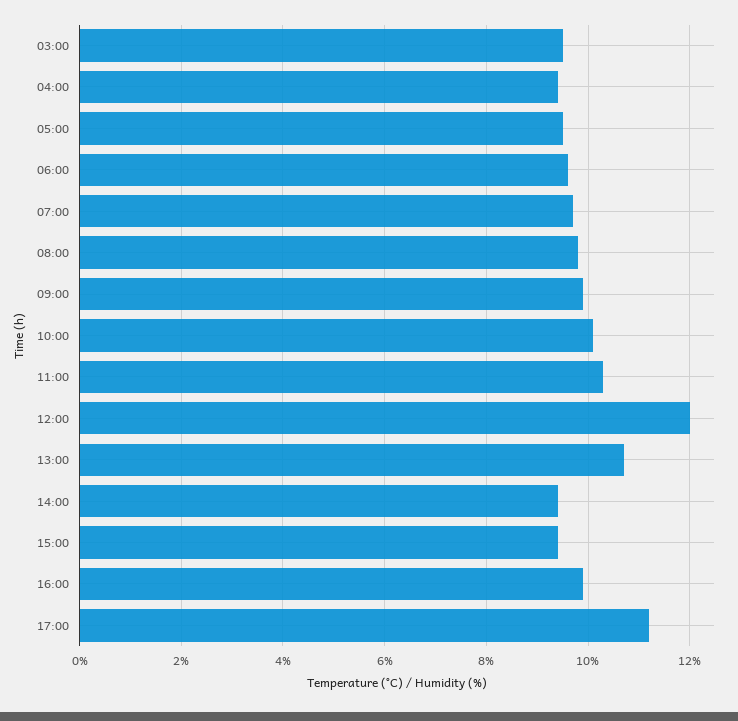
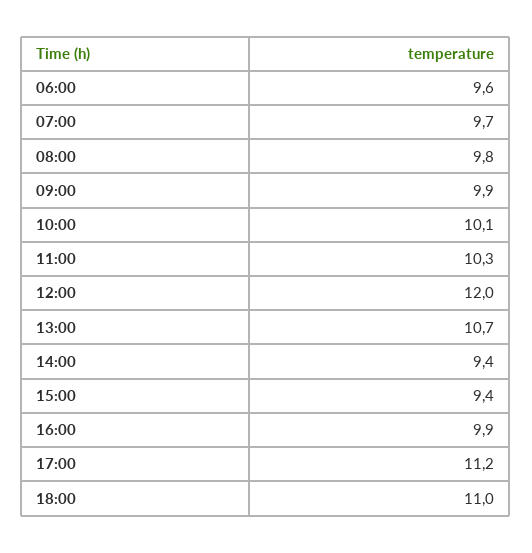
03:00: 9.5 -> none
04:00: 9.5 -> none
05:00: 9.5 -> none
18:00: none -> 11

